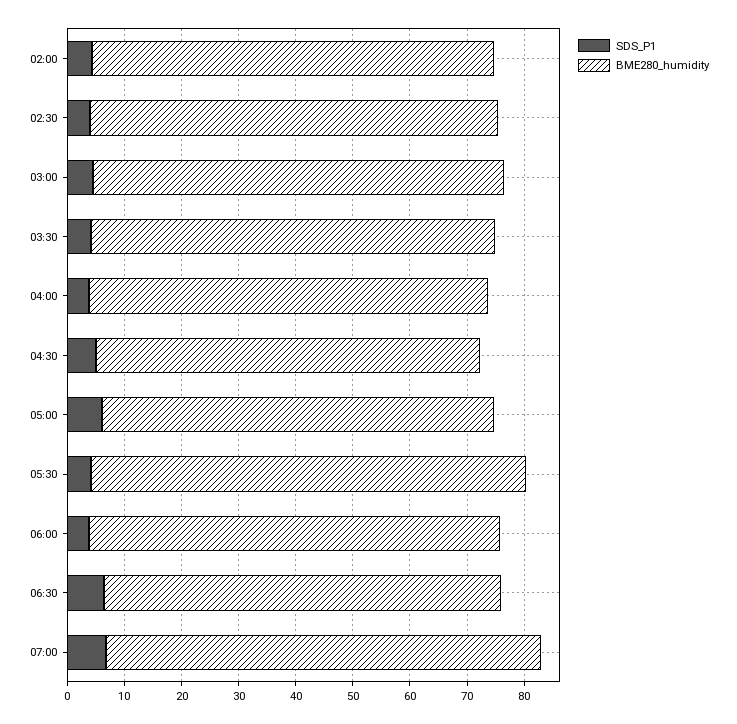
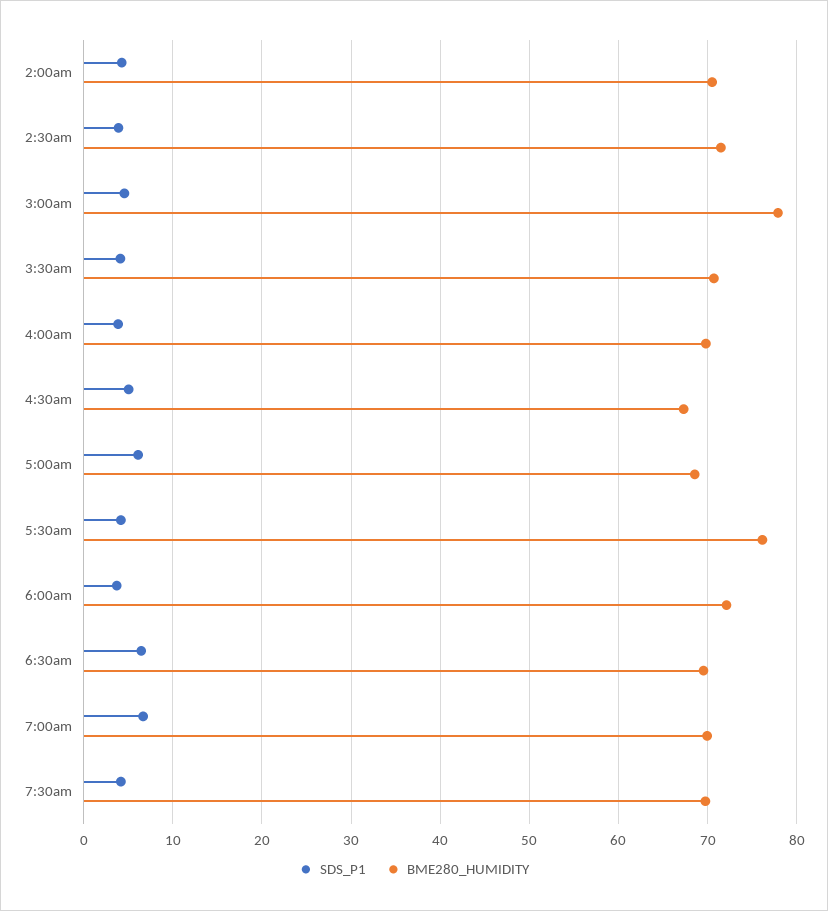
BME280_humidity, 03:00: 72 -> 78
BME280_humidity, 07:00: 76 -> 70
SDS_P1, 7:30am: none -> 4
BME280_humidity, 7:30am: none -> 70

